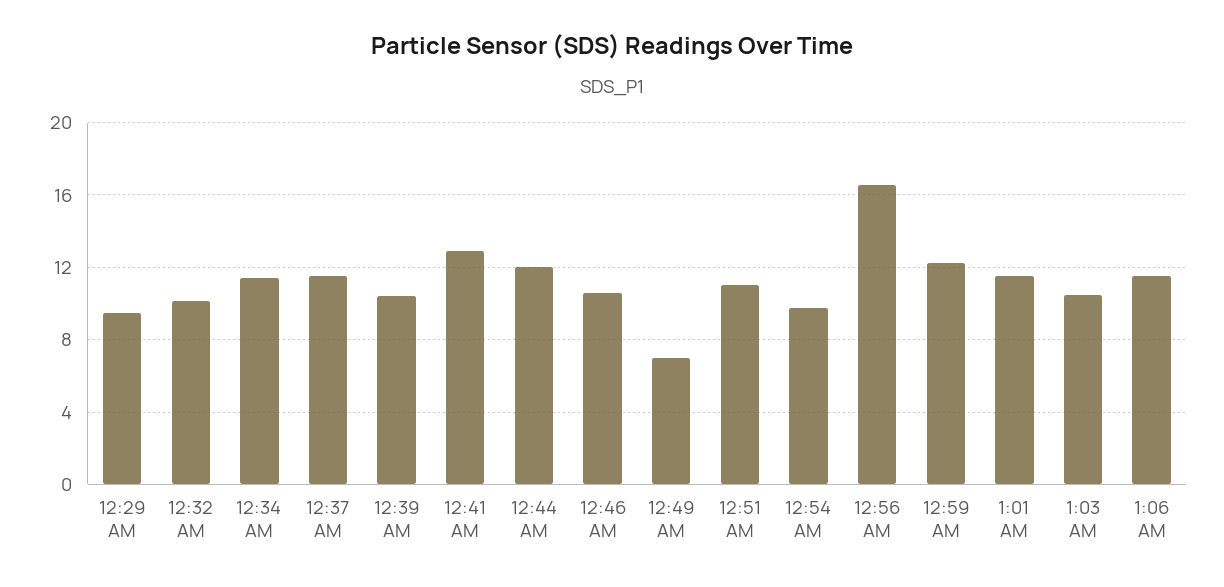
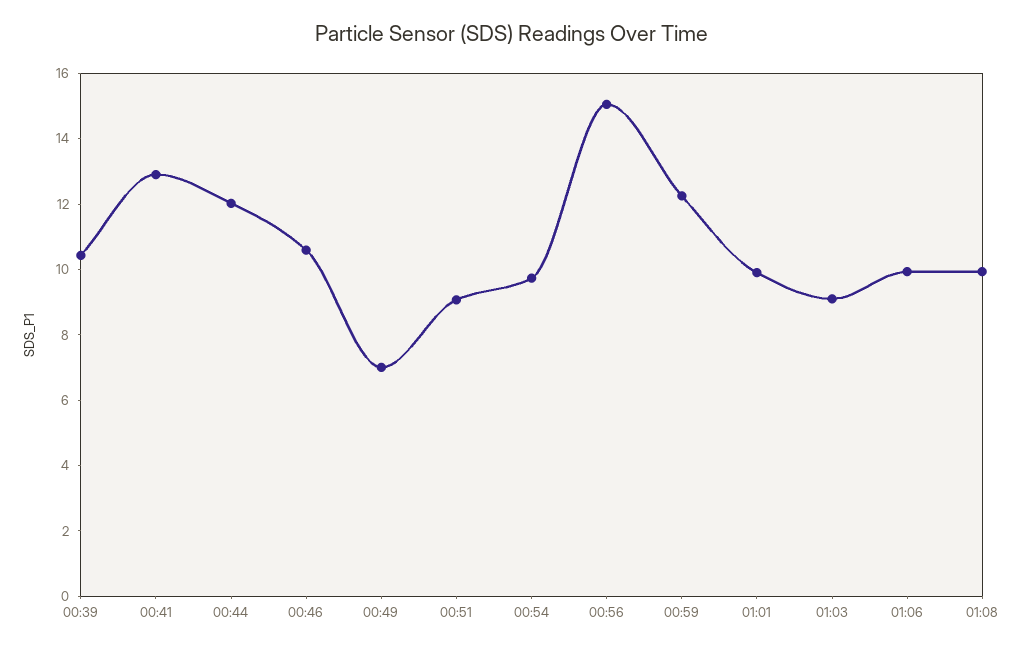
12:29 AM: 9.5 -> none
12:32 AM: 10 -> none
12:34 AM: 11.5 -> none
12:37 AM: 11.5 -> none
12:51 AM: 11 -> 9
12:56 AM: 16.5 -> 15
1:01 AM: 11.5 -> 10
1:03 AM: 10.5 -> 9
1:06 AM: 11.5 -> 10
01:08: none -> 10

